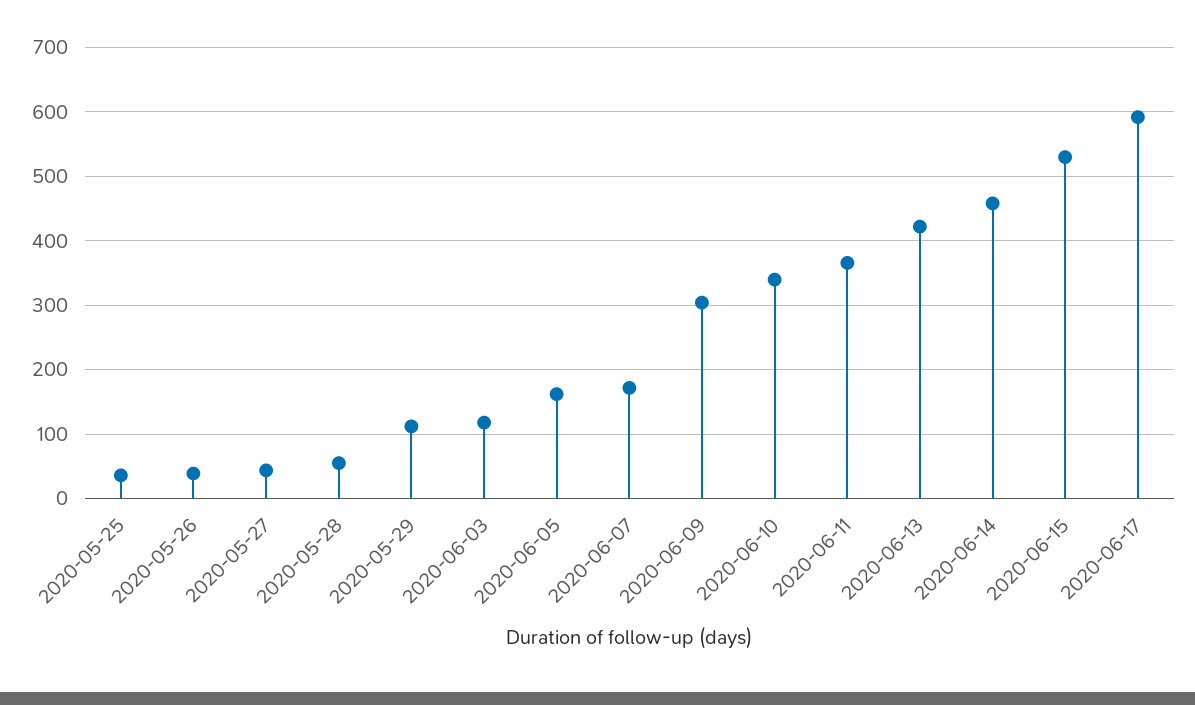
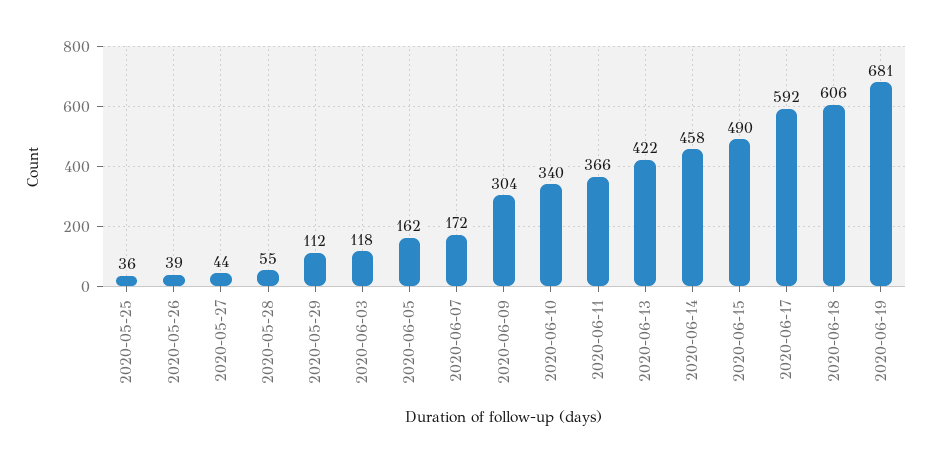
2020-06-15: 530 -> 490
2020-06-18: none -> 606
2020-06-19: none -> 681

